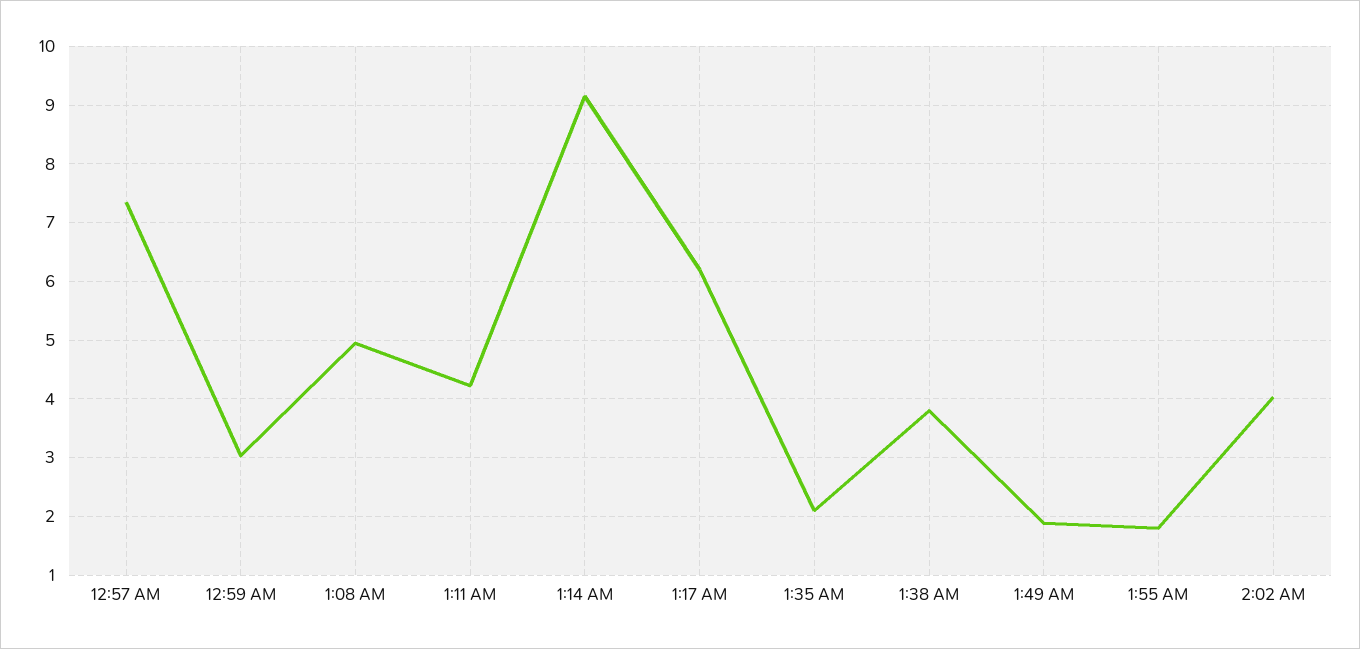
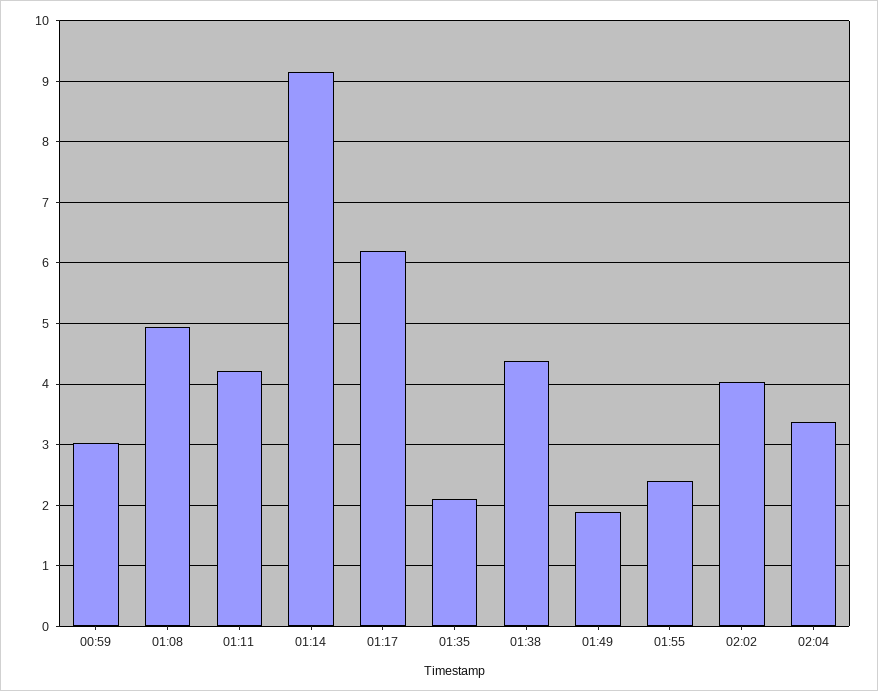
12:57 AM: 7.4 -> none
1:38 AM: 3.8 -> 4.4
1:55 AM: 1.8 -> 2.4
02:04: none -> 3.4

